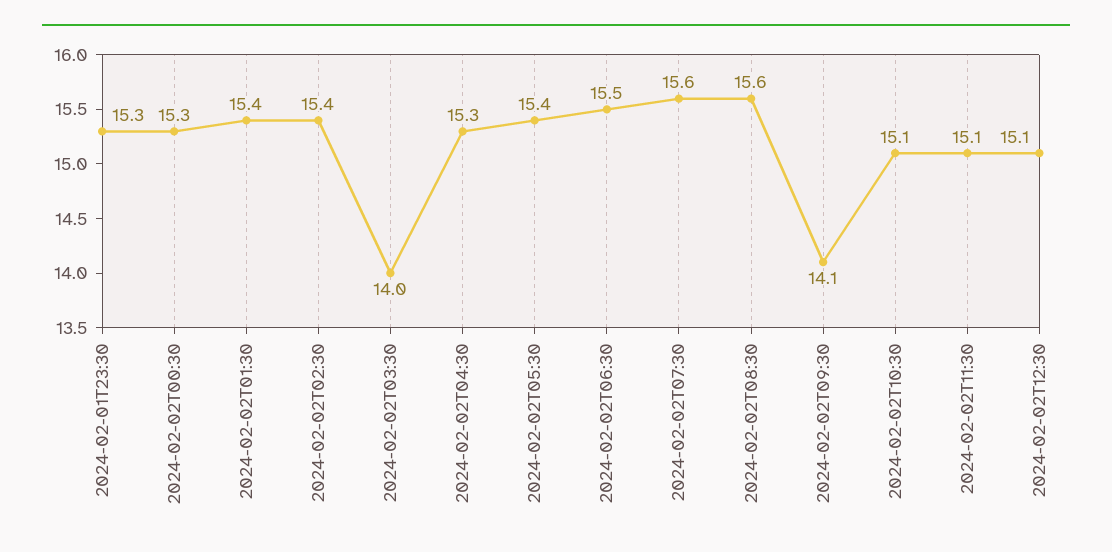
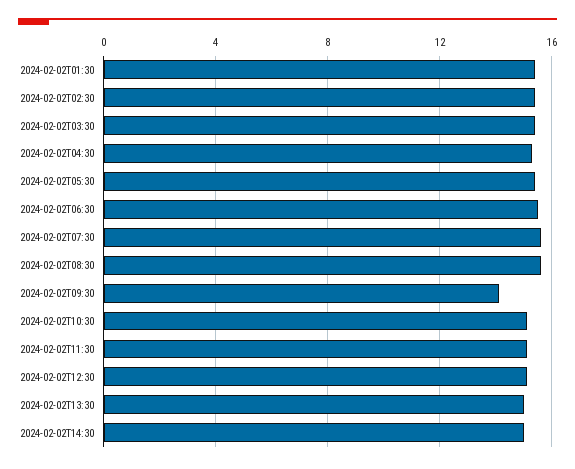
2024-02-01T23:30: 15.3 -> none
2024-02-02T00:30: 15.3 -> none
2024-02-02T03:30: 14 -> 15.5
2024-02-02T13:30: none -> 15
2024-02-02T14:30: none -> 15

